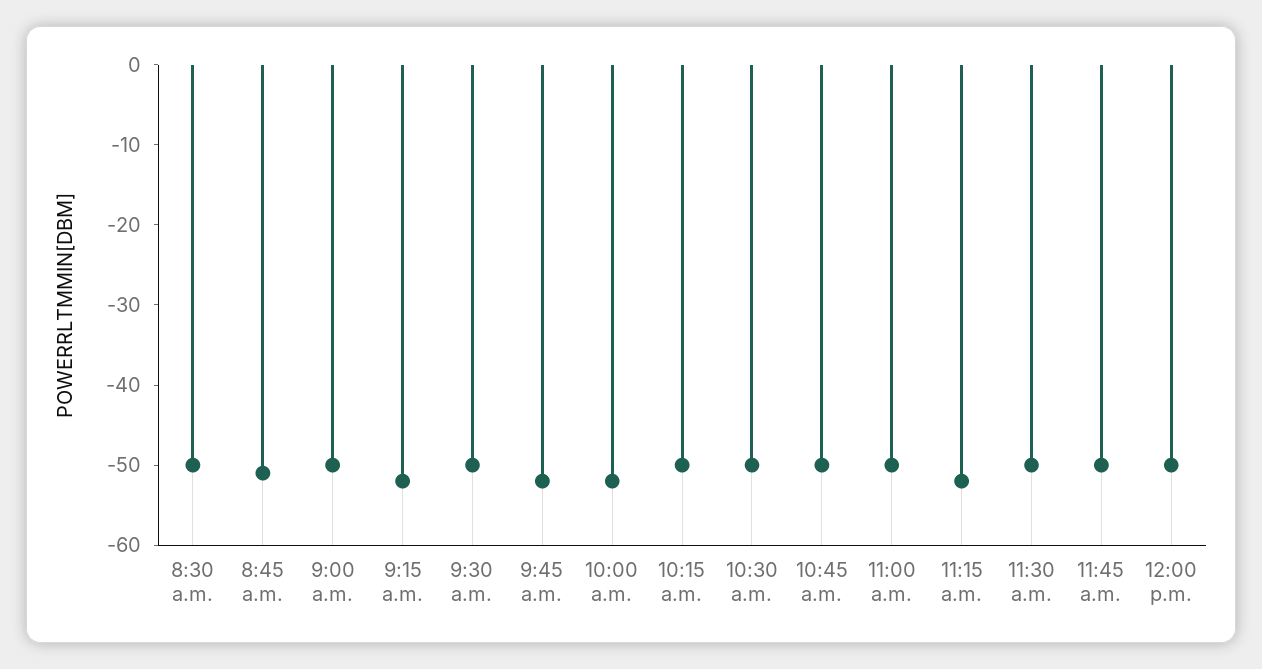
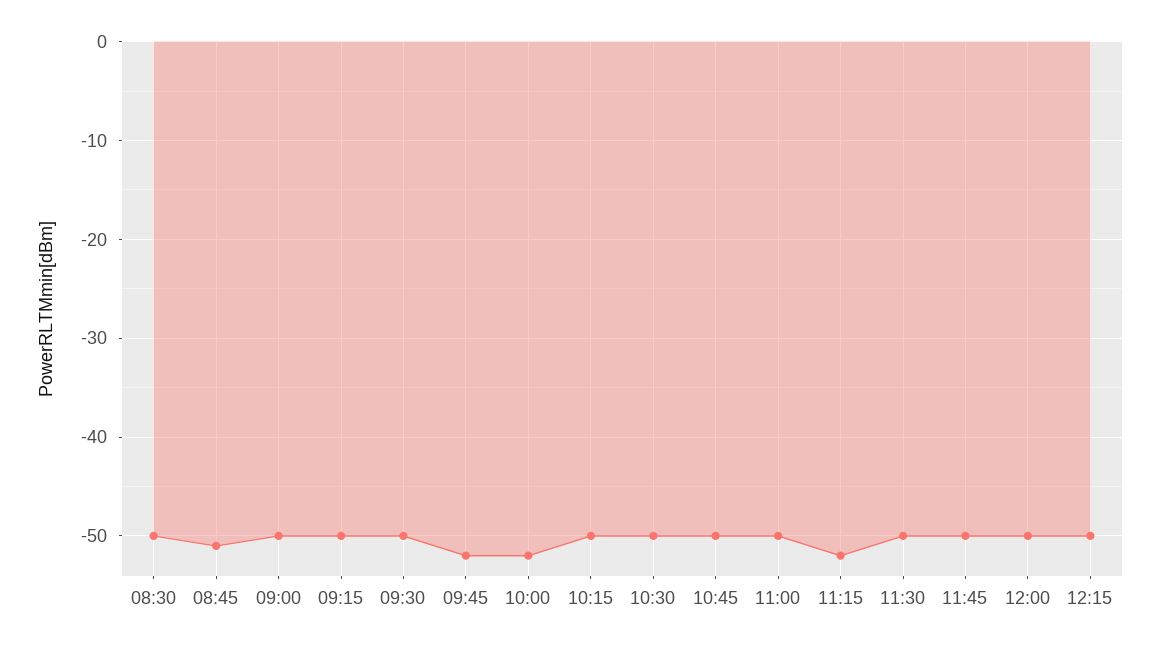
9:15 a.m.: -52 -> -50
12:15: none -> -50

